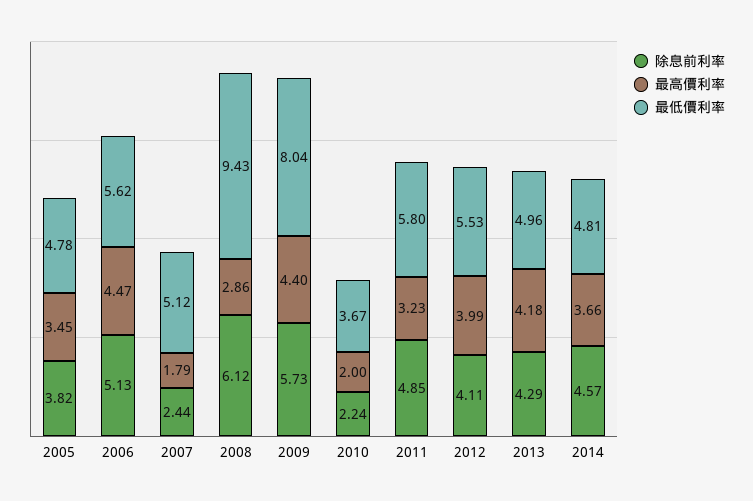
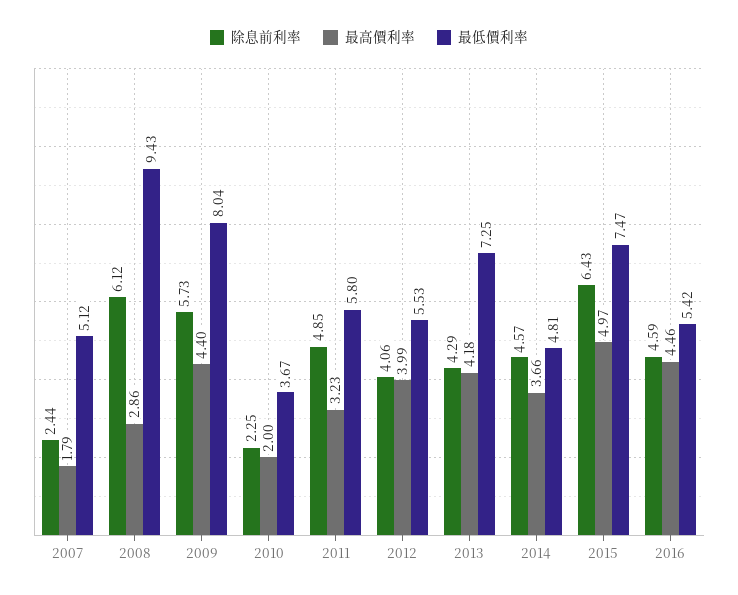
除息前利率, 2005: 3.82 -> none
最高價利率, 2005: 3.45 -> none
最低價利率, 2005: 4.78 -> none
除息前利率, 2006: 5.13 -> none
最高價利率, 2006: 4.47 -> none
最低價利率, 2006: 5.62 -> none
除息前利率, 2010: 2.24 -> 2.25
除息前利率, 2012: 4.11 -> 4.06
最低價利率, 2013: 4.96 -> 7.25
除息前利率, 2015: none -> 6.43
最高價利率, 2015: none -> 4.97
最低價利率, 2015: none -> 7.47
除息前利率, 2016: none -> 4.59
最高價利率, 2016: none -> 4.46
最低價利率, 2016: none -> 5.42

